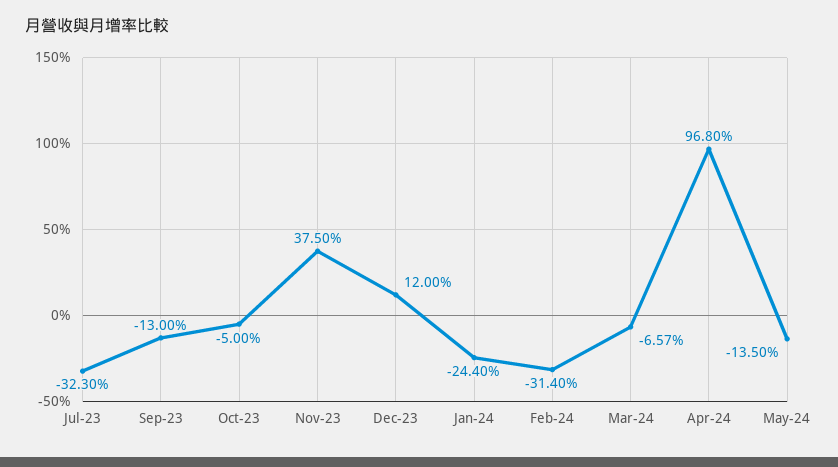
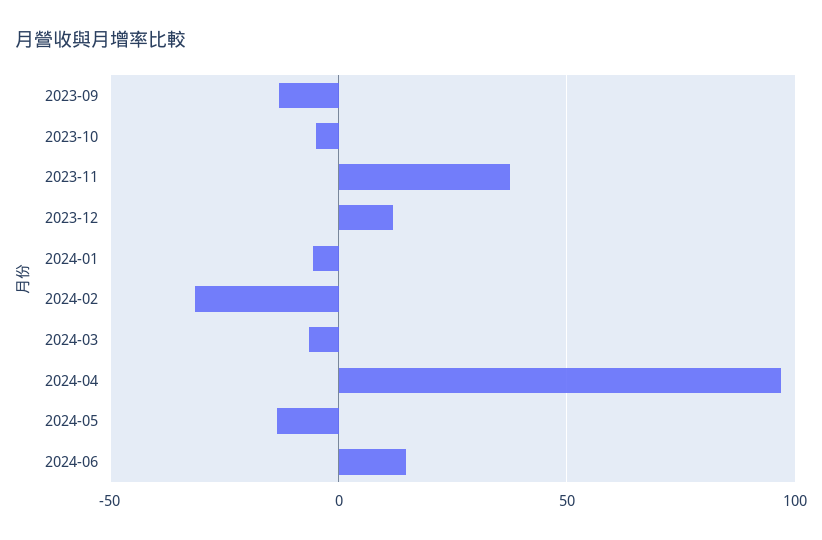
Jul-23: -32.3 -> none
Jan-24: -24.4 -> -5
2024-06: none -> 15

